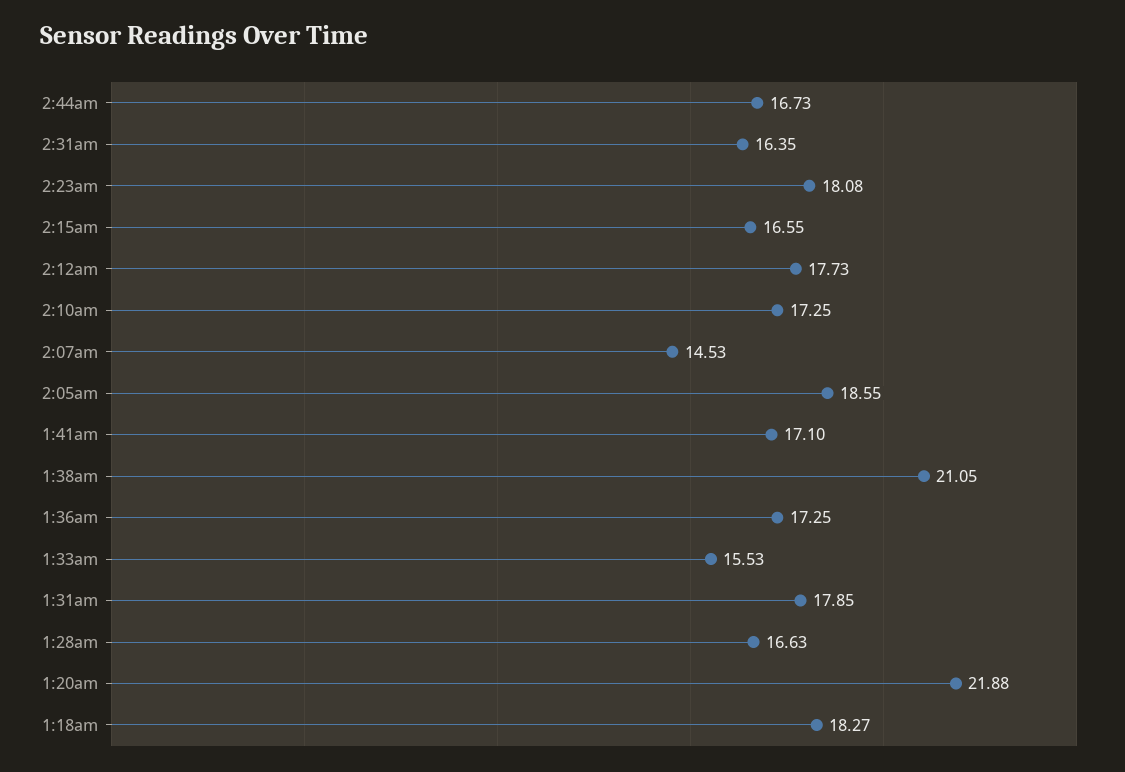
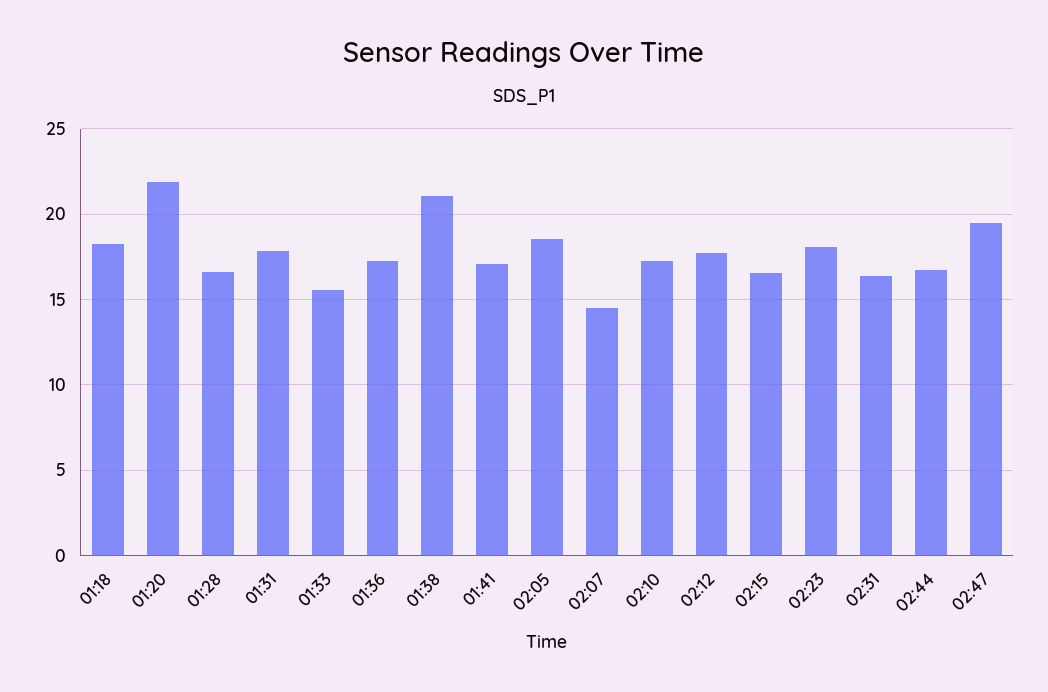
02:47: none -> 19.5

